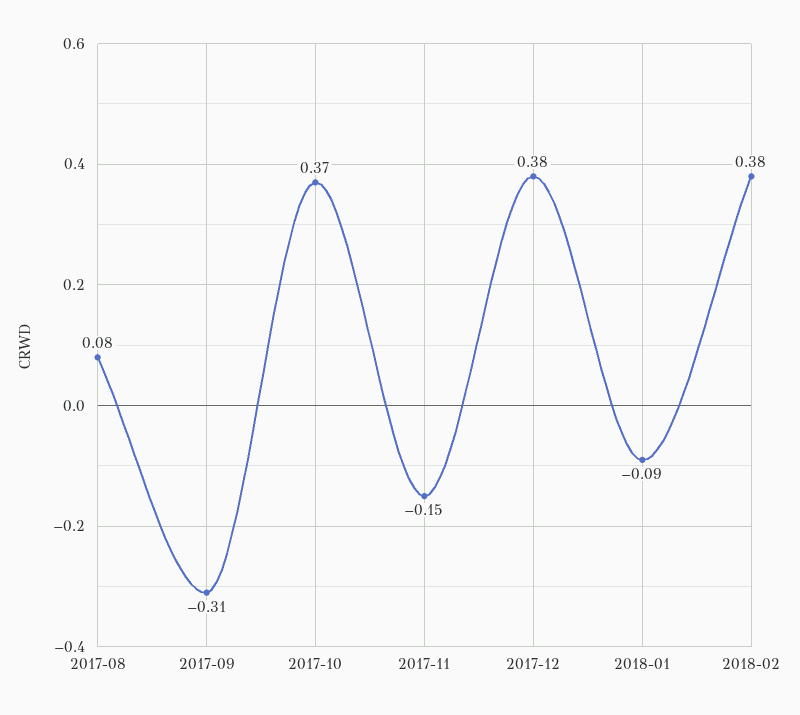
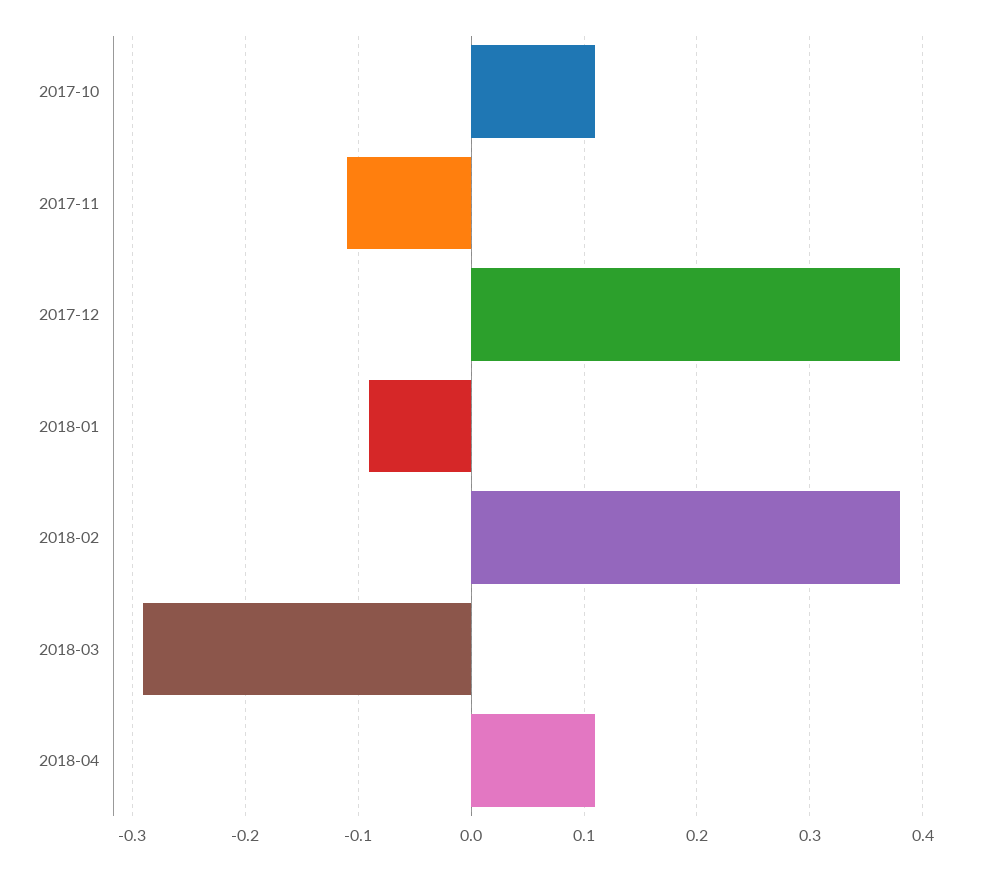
2017-08: 0.08 -> none
2017-09: -0.31 -> none
2017-10: 0.37 -> 0.11
2017-11: -0.15 -> -0.11
2018-03: none -> -0.29
2018-04: none -> 0.11

